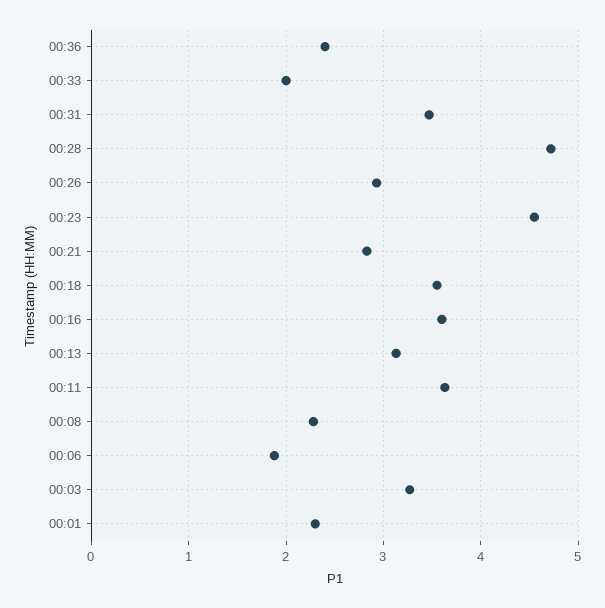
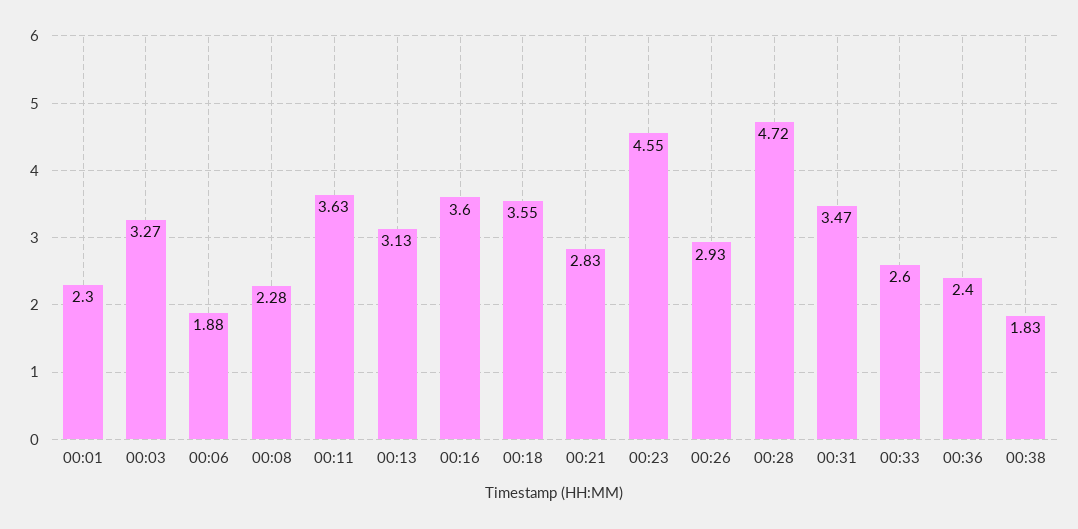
00:33: 2 -> 2.6
00:38: none -> 1.83

